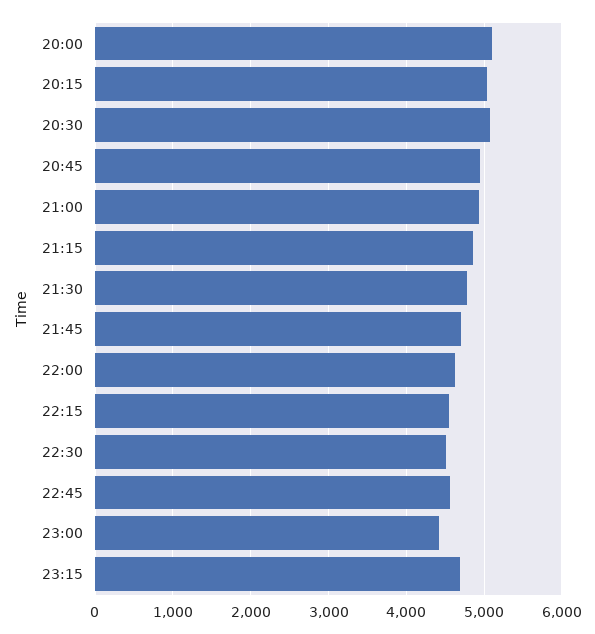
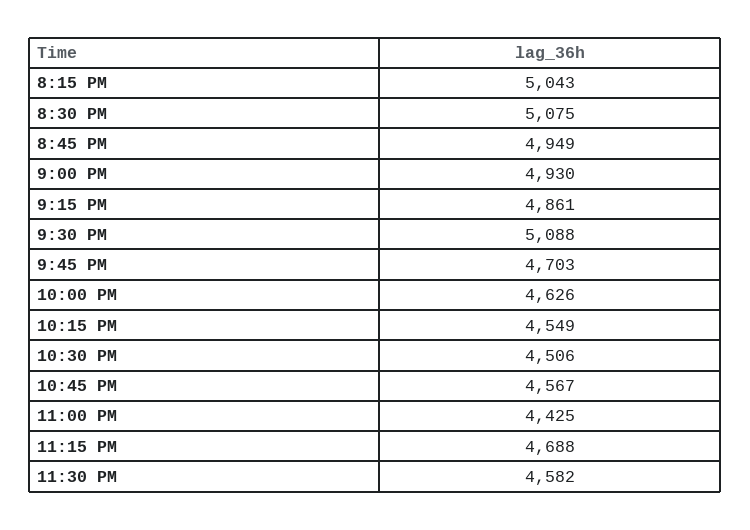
20:00: 5100 -> none
21:30: 4800 -> 5088
11:30 PM: none -> 4582

